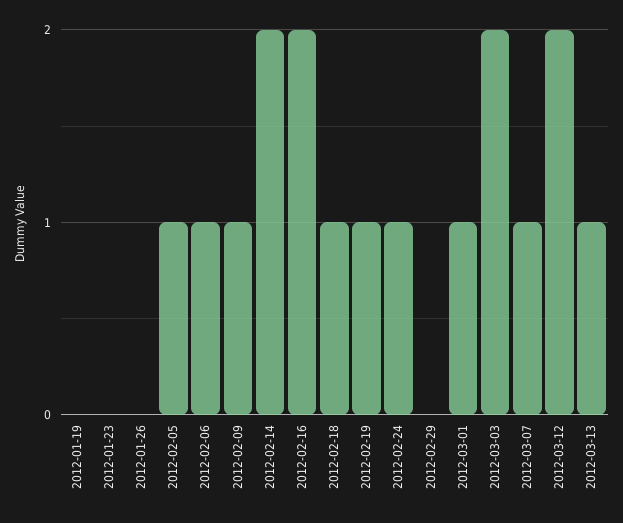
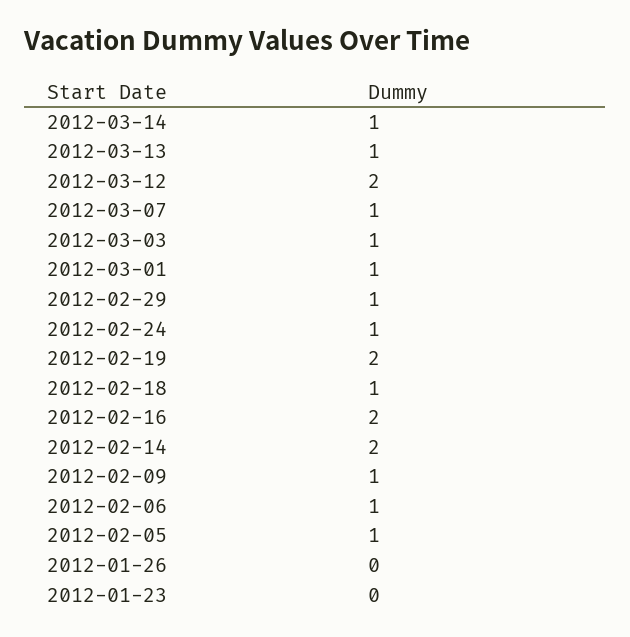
2012-01-19: 0 -> none
2012-02-19: 1 -> 2
2012-02-29: 0 -> 1
2012-03-03: 2 -> 1
2012-03-14: none -> 1

